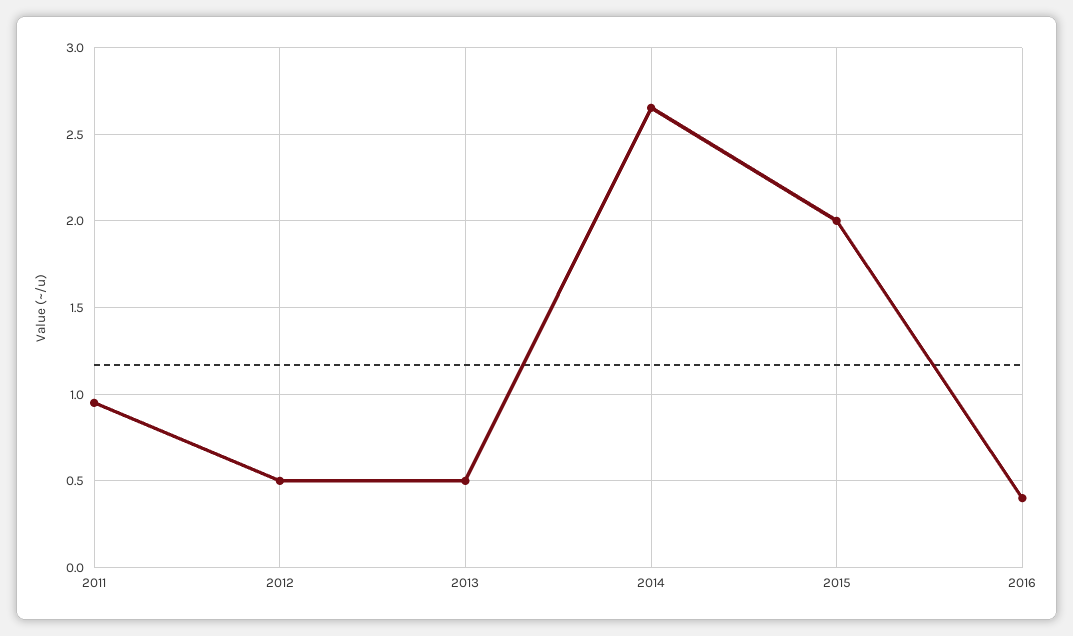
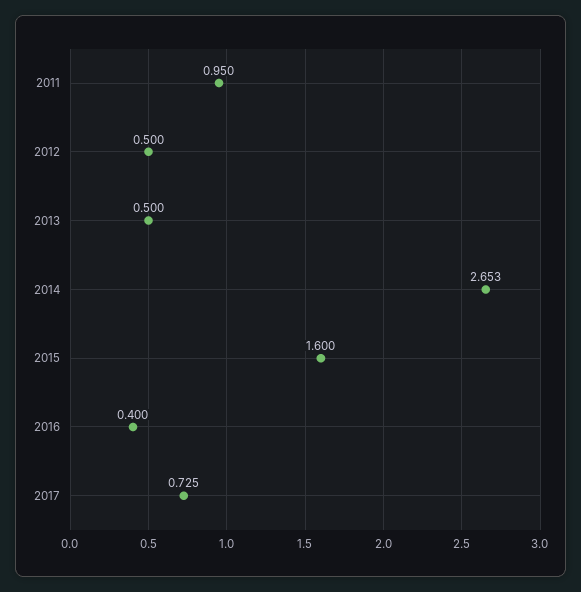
2015: 2 -> 1.6
2017: none -> 0.725

